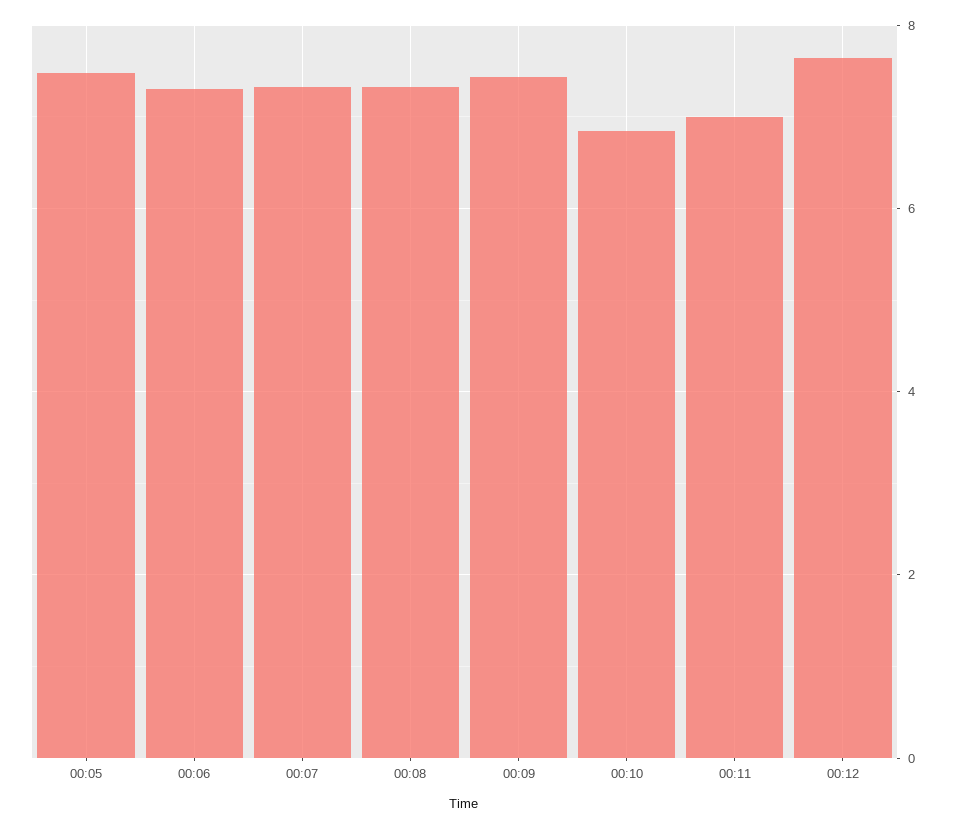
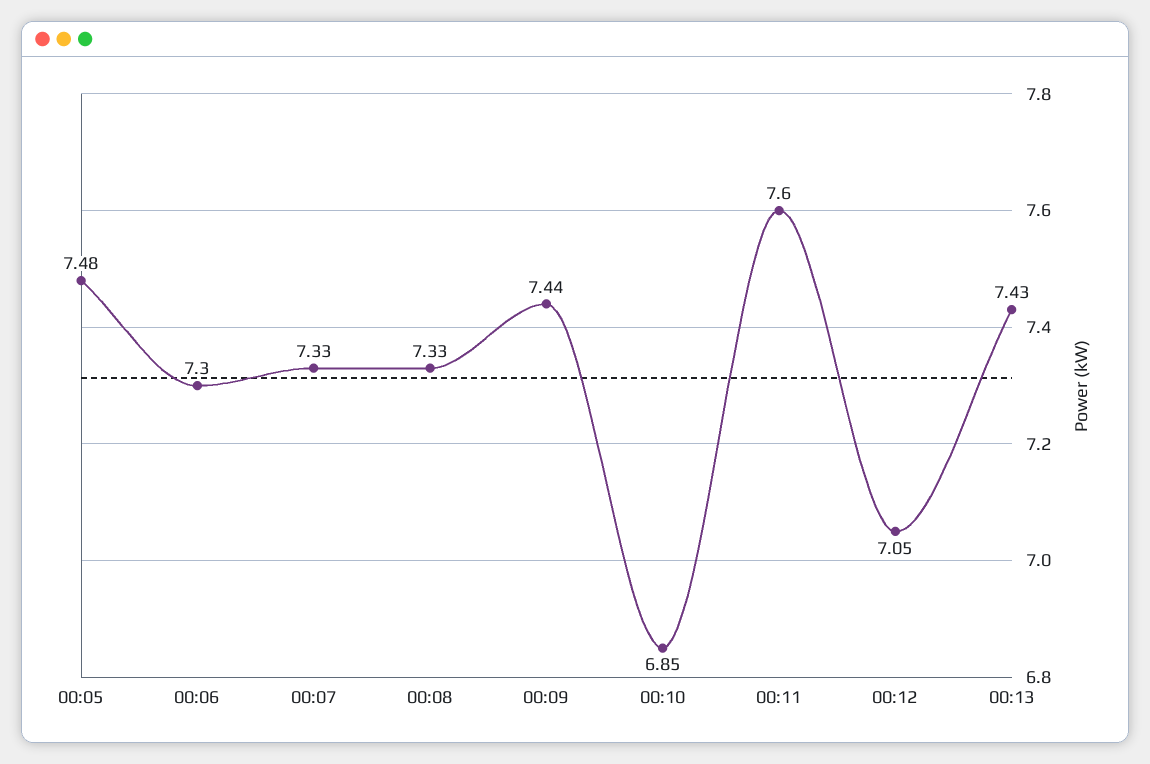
00:11: 7 -> 7.6
00:12: 7.6 -> 7.05
00:13: none -> 7.43

